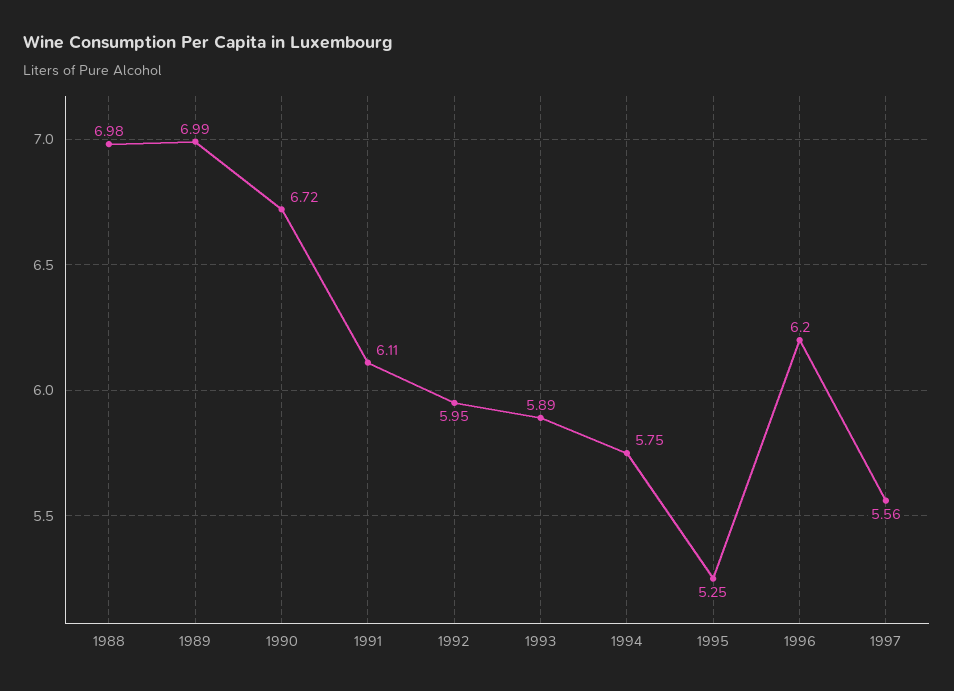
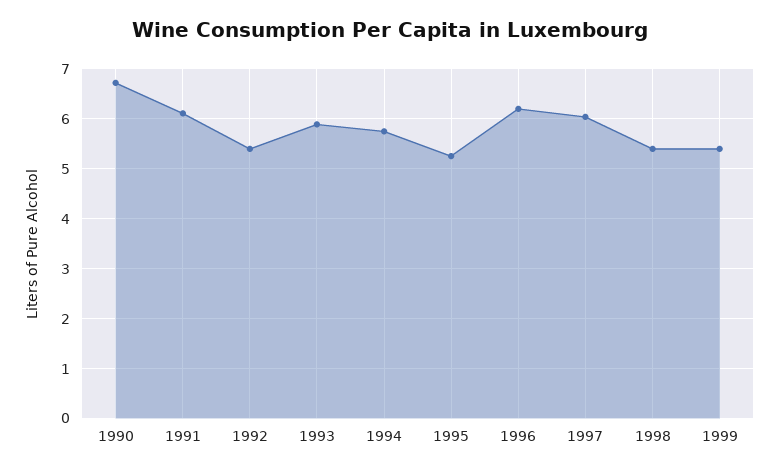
1988: 6.98 -> none
1989: 6.99 -> none
1992: 5.95 -> 5.4
1997: 5.56 -> 6
1998: none -> 5.4
1999: none -> 5.4

